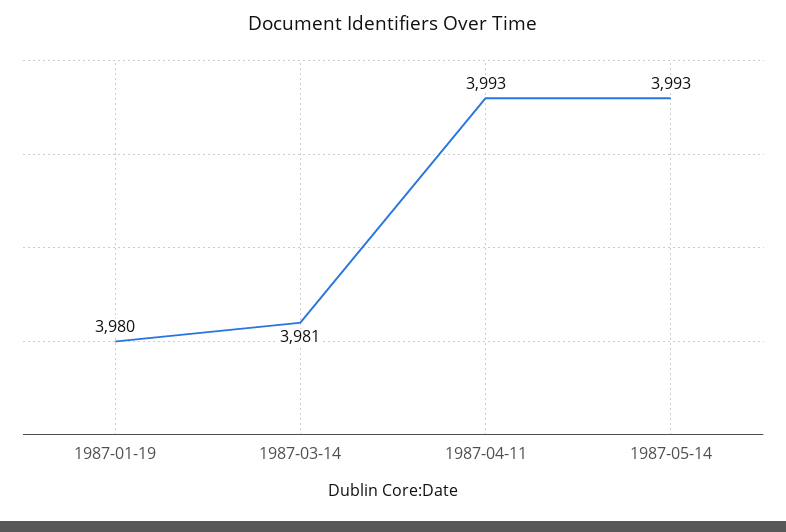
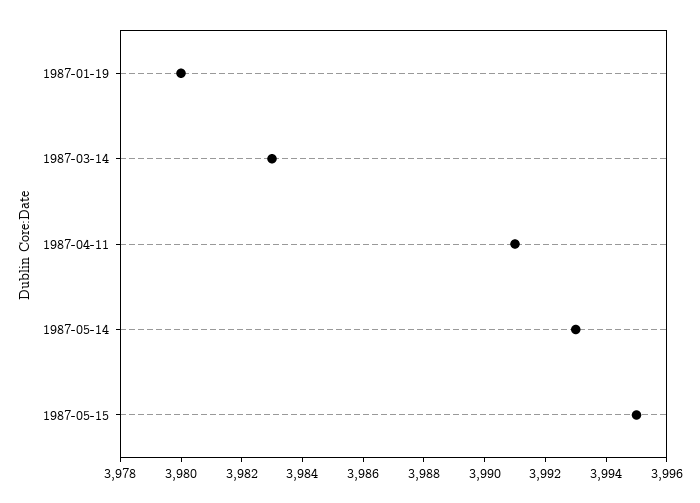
1987-03-14: 3981 -> 3983
1987-04-11: 3993 -> 3991
1987-05-15: none -> 3995

